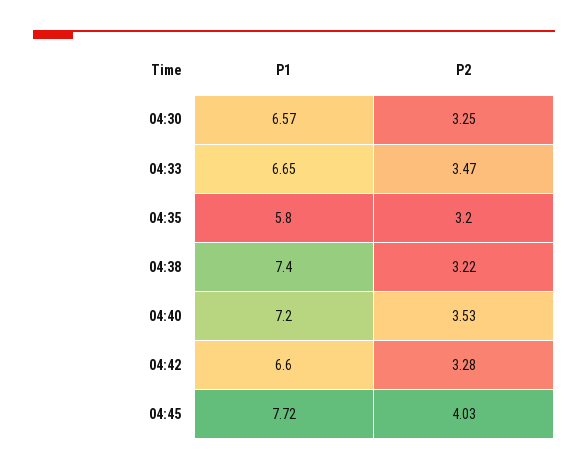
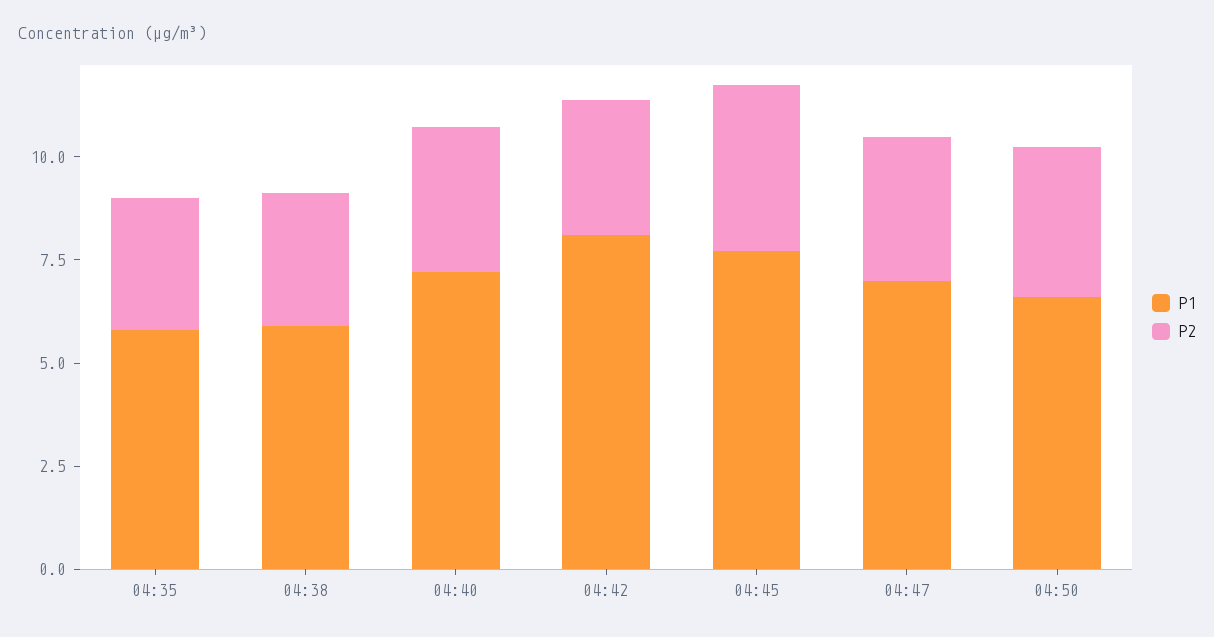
P1, 04:30: 6.57 -> none
P2, 04:30: 3.25 -> none
P1, 04:33: 6.65 -> none
P2, 04:33: 3.47 -> none
P1, 04:38: 7.4 -> 6
P1, 04:42: 6.6 -> 8
P1, 04:47: none -> 7
P2, 04:47: none -> 3.5
P1, 04:50: none -> 6.5
P2, 04:50: none -> 3.5

